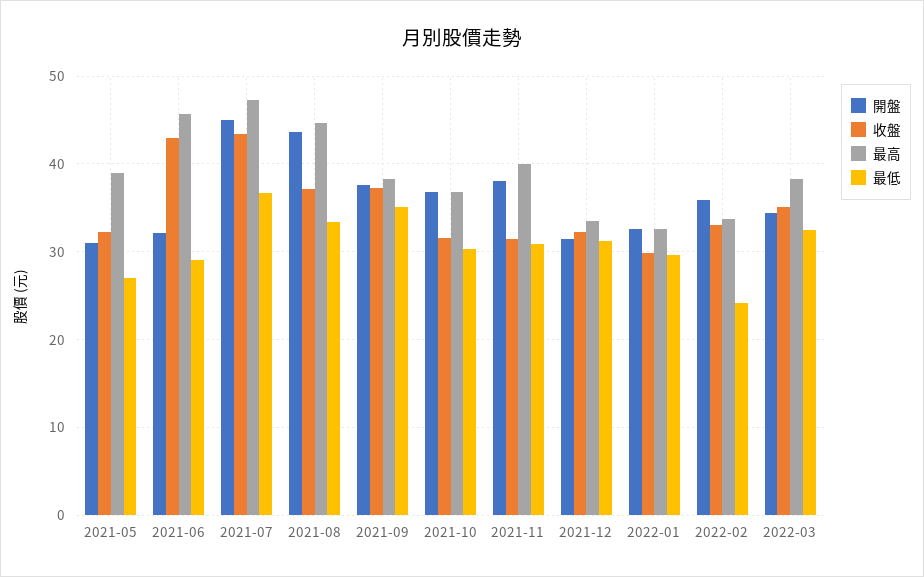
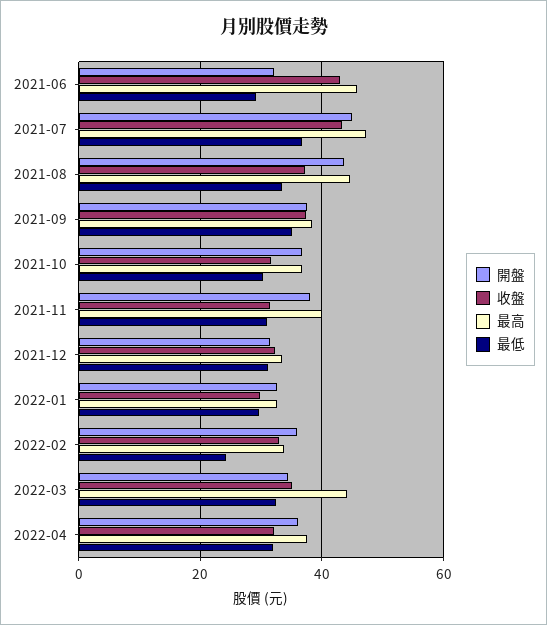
開盤, 2021-05: 31 -> none
收盤, 2021-05: 32 -> none
最高, 2021-05: 39 -> none
最低, 2021-05: 27 -> none
最高, 2022-03: 38 -> 44
開盤, 2022-04: none -> 36
收盤, 2022-04: none -> 32
最高, 2022-04: none -> 38
最低, 2022-04: none -> 32

